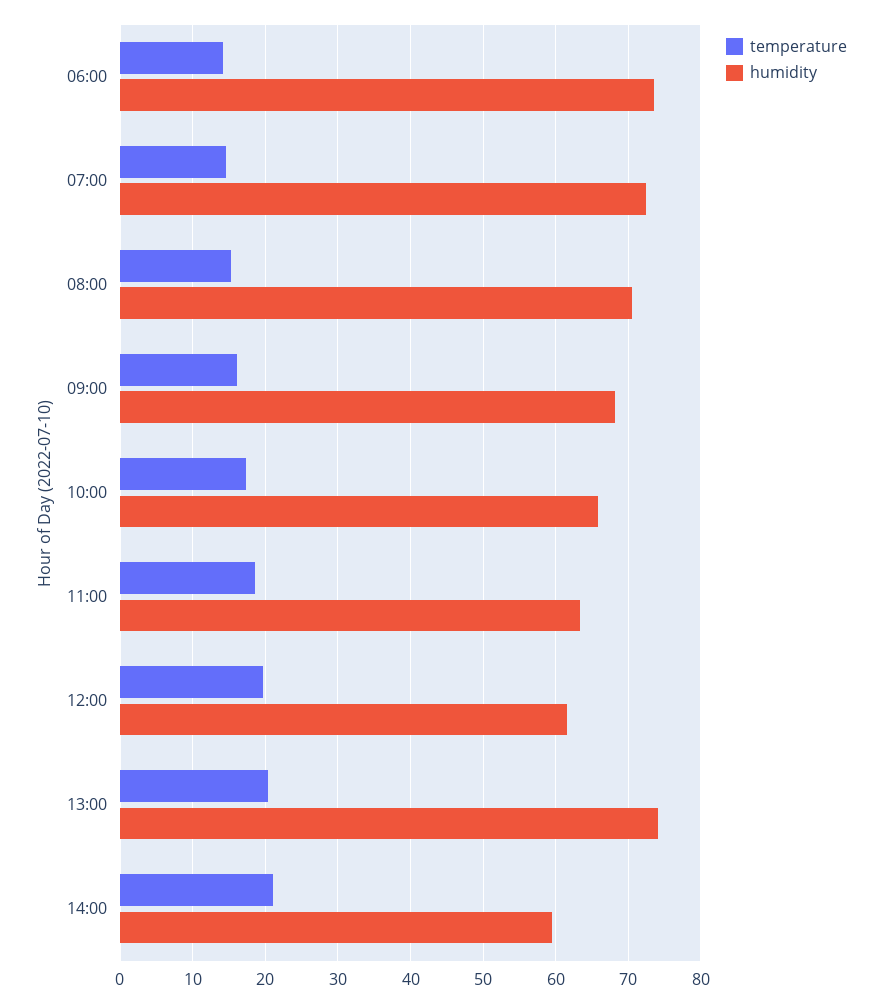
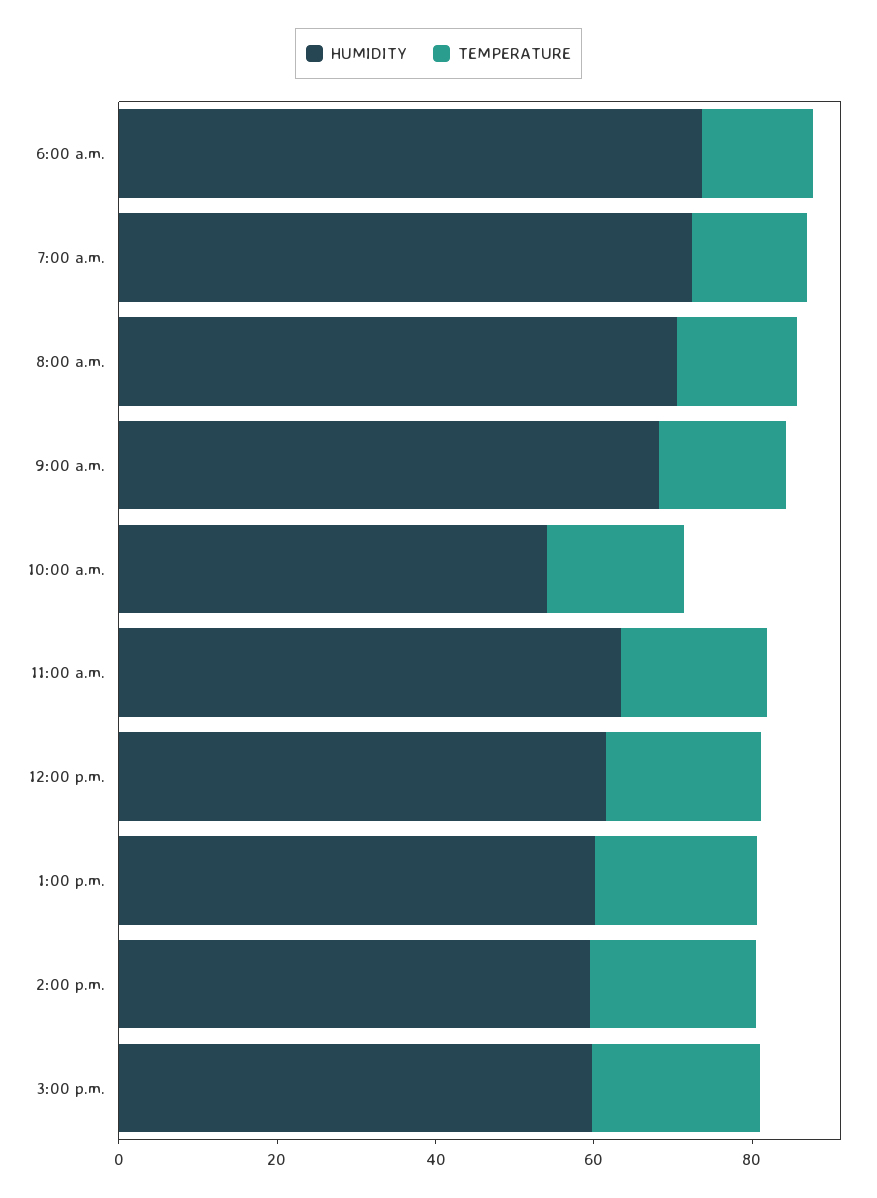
humidity, 10:00: 66 -> 55
humidity, 13:00: 74 -> 60
humidity, 3:00 p.m.: none -> 60
temperature, 3:00 p.m.: none -> 20

